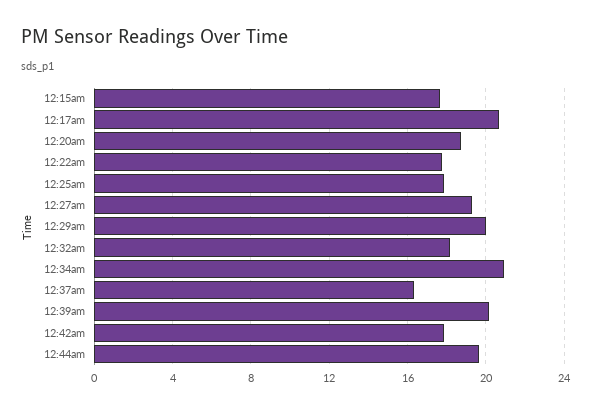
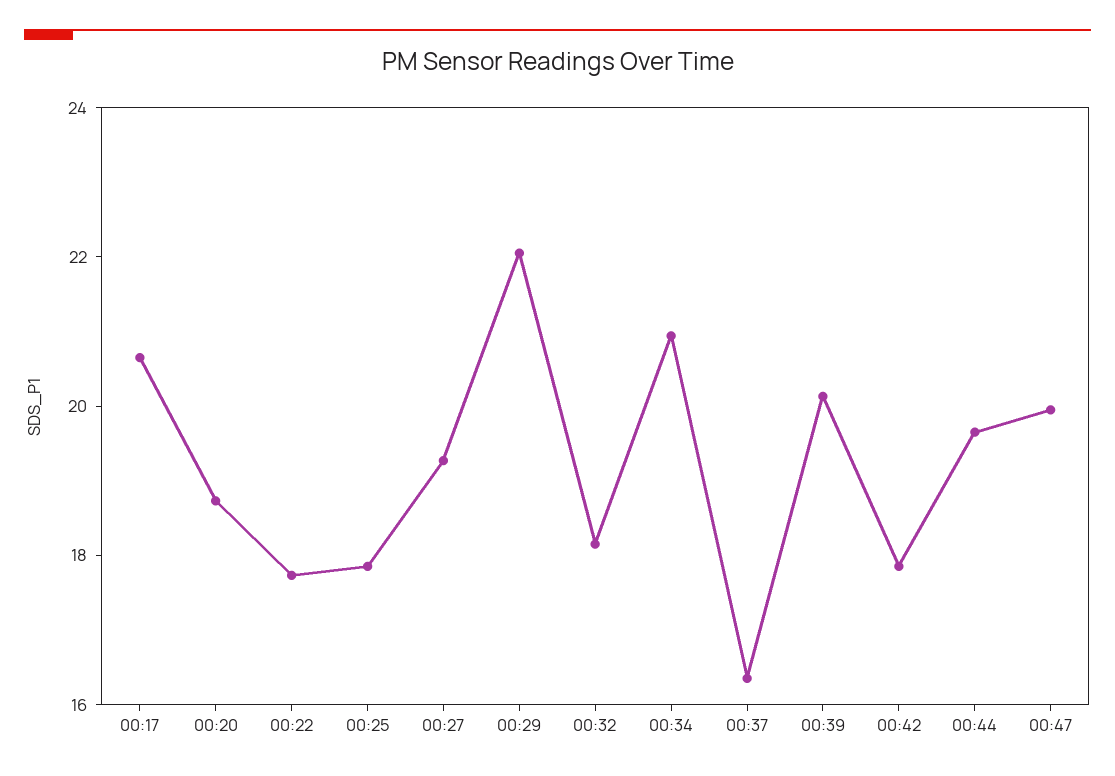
12:15am: 17.5 -> none
12:29am: 20 -> 22
00:47: none -> 20

